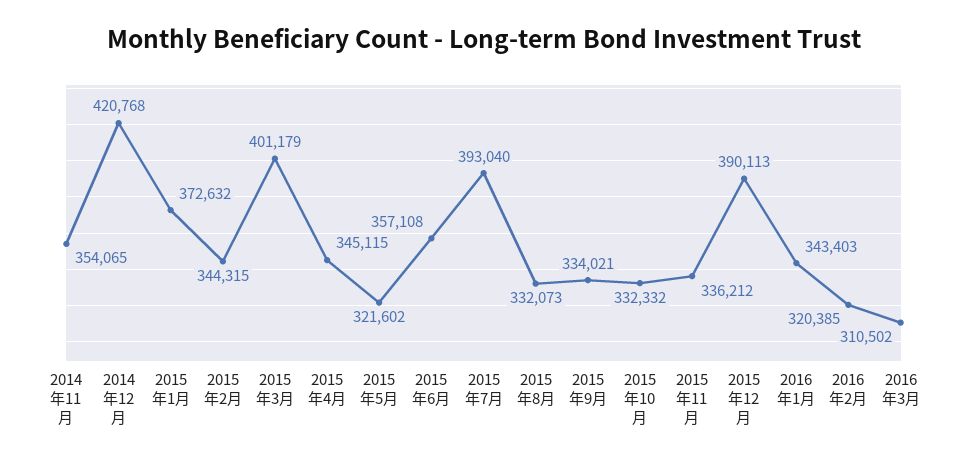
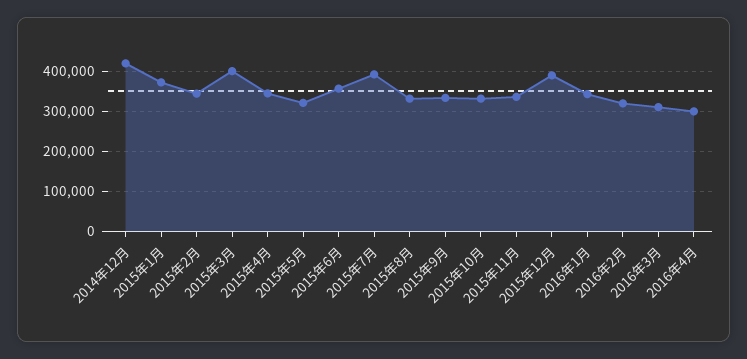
2014年11月: 354065 -> none
2016年4月: none -> 300000

